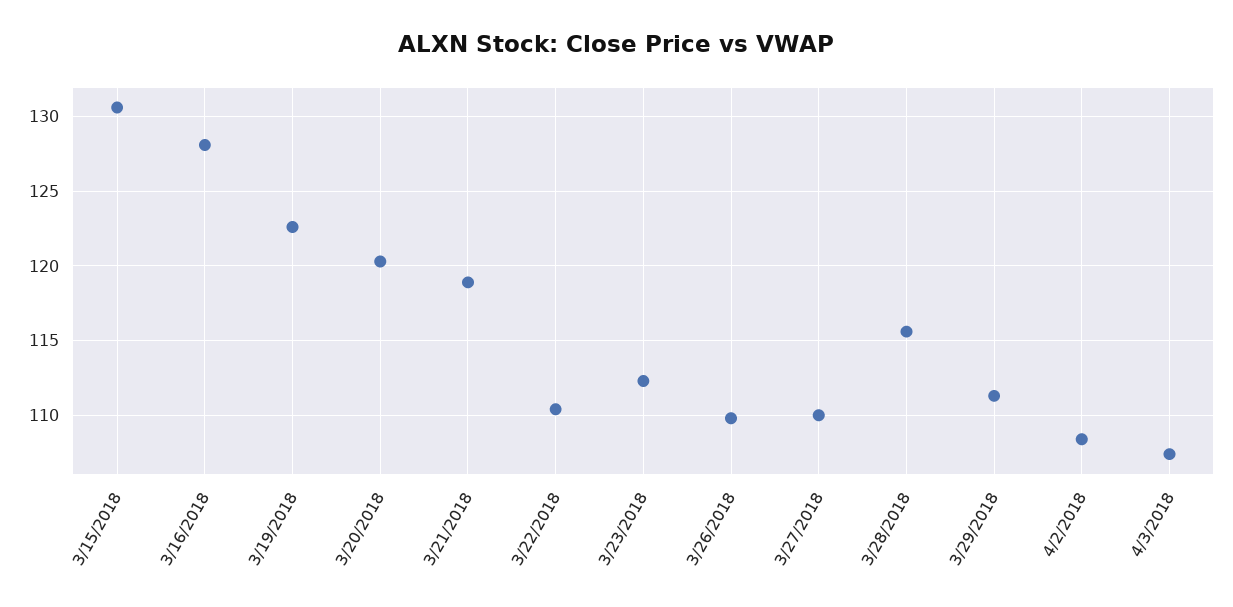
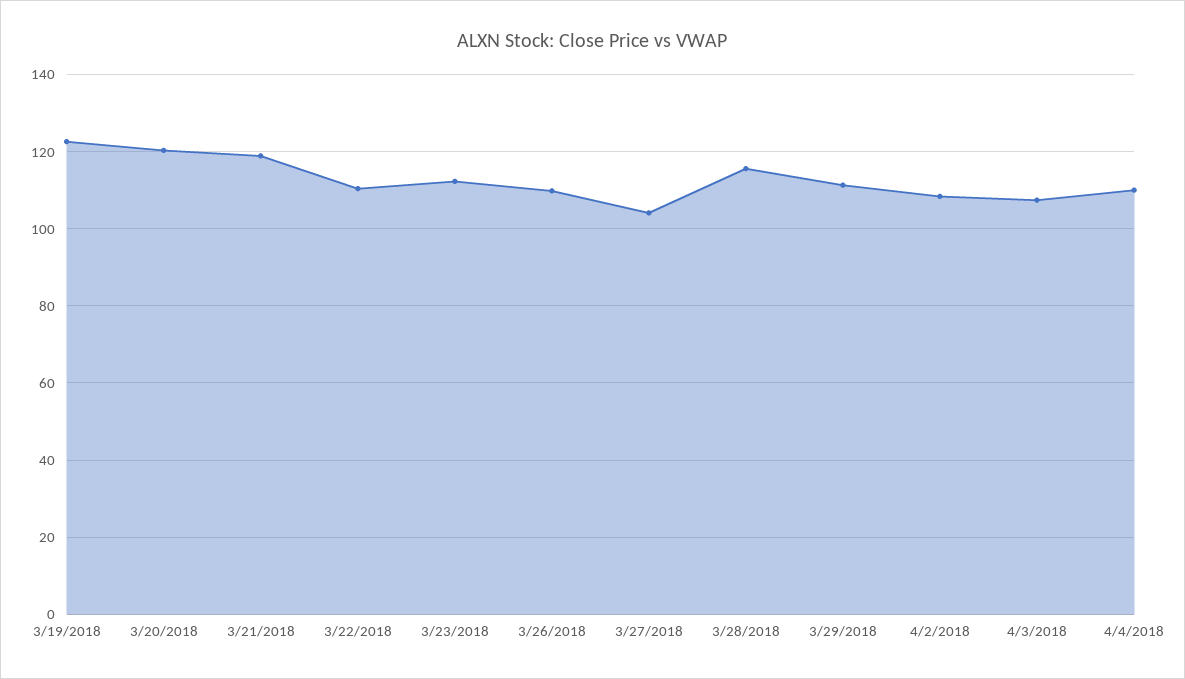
3/15/2018: 130.5 -> none
3/16/2018: 128 -> none
3/27/2018: 110 -> 104
4/4/2018: none -> 110

